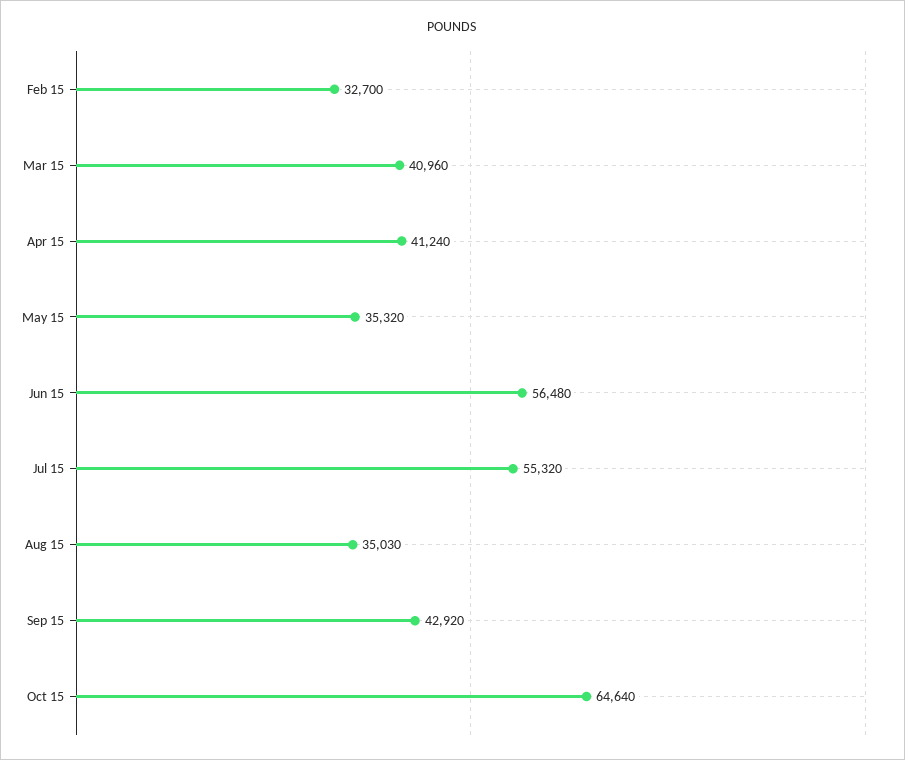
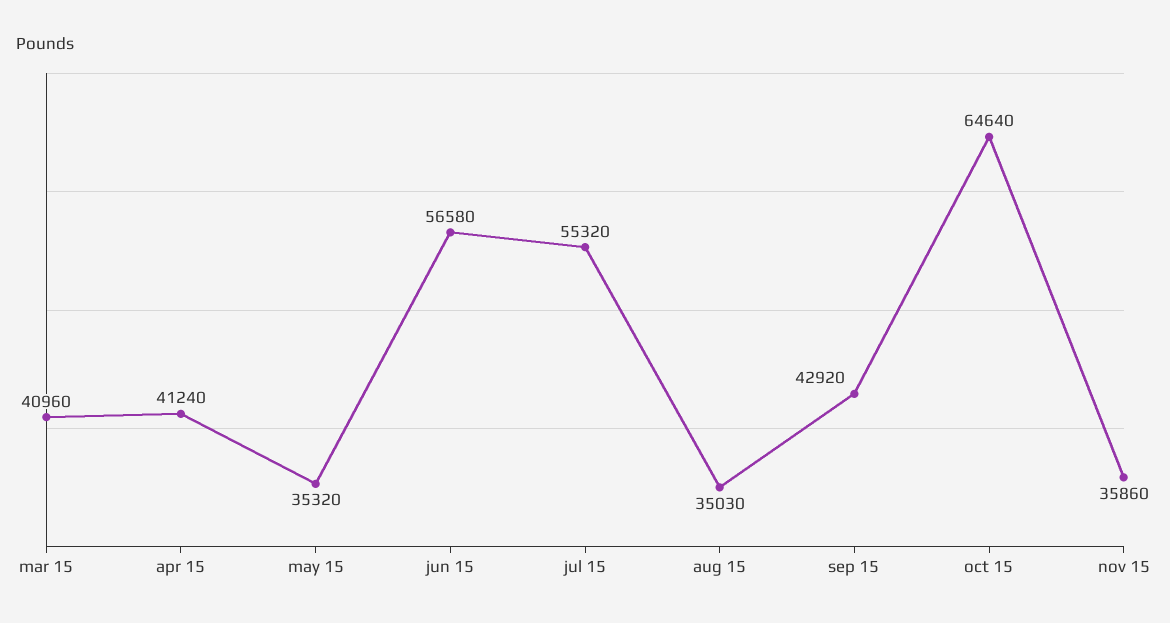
Feb 15: 32700 -> none
Jun 15: 56480 -> 56580
nov 15: none -> 35860

